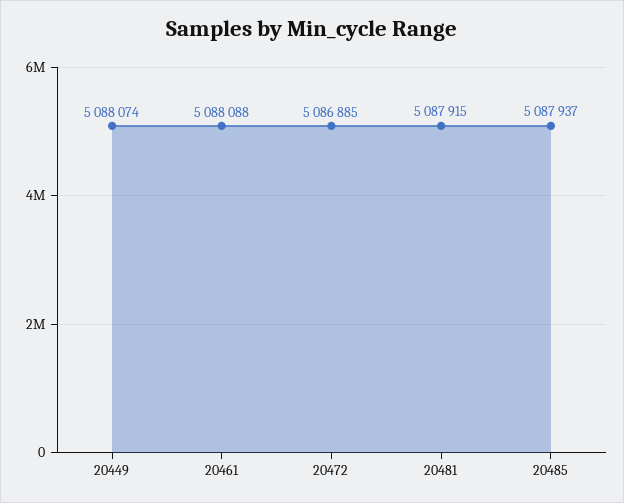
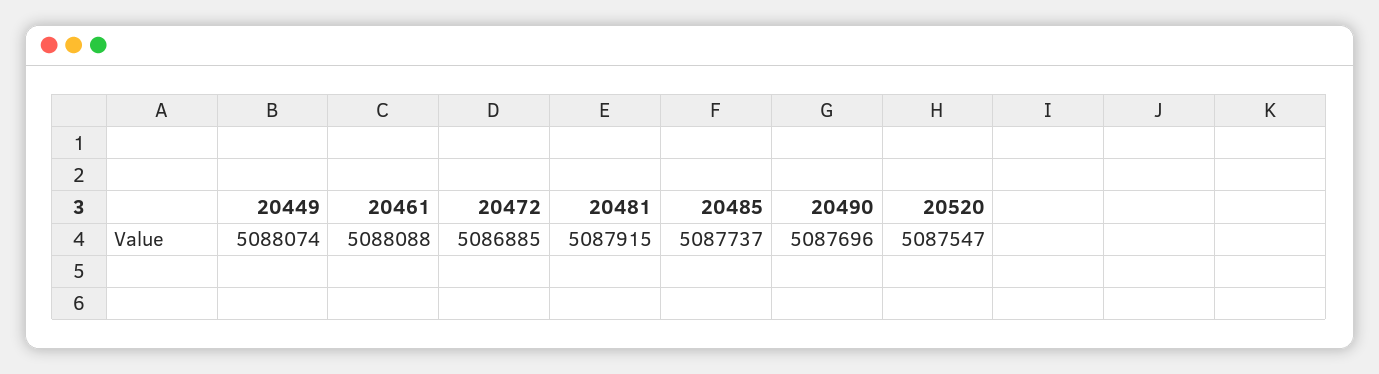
20485: 5087937 -> 5087737
20490: none -> 5087696
20520: none -> 5087547

